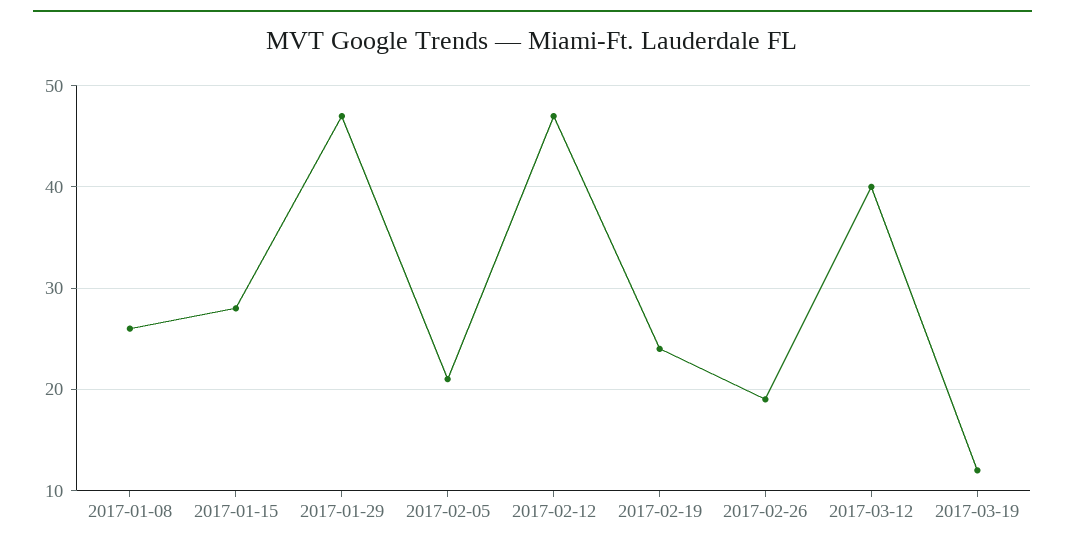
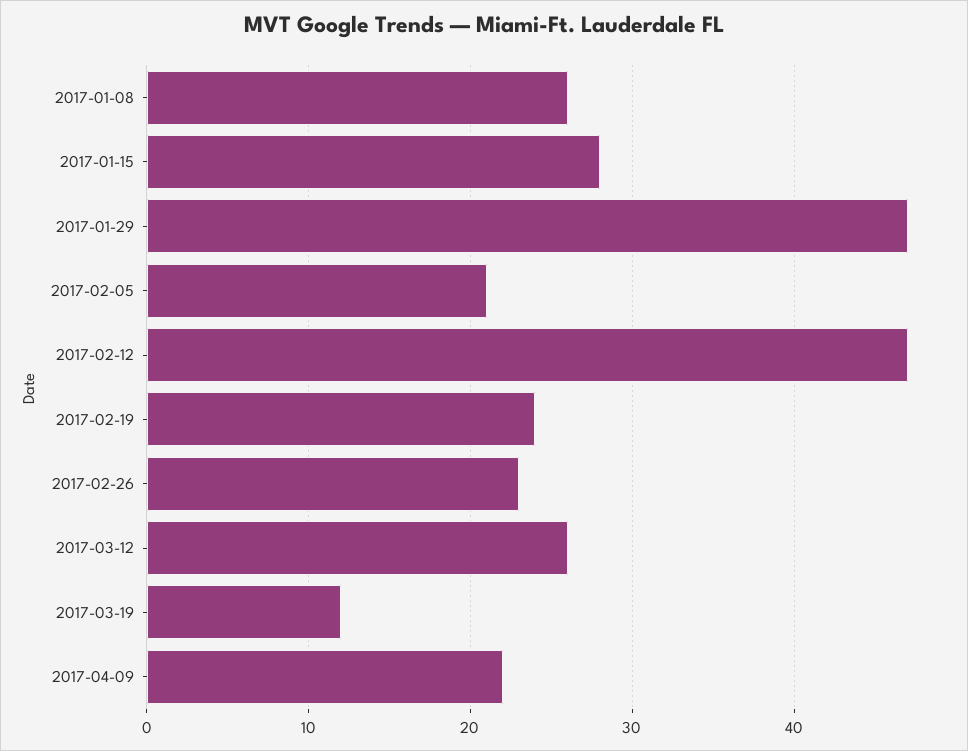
2017-02-26: 19 -> 23
2017-03-12: 40 -> 26
2017-04-09: none -> 22

